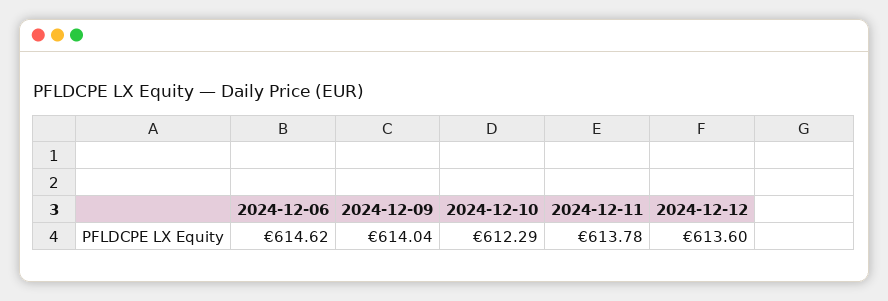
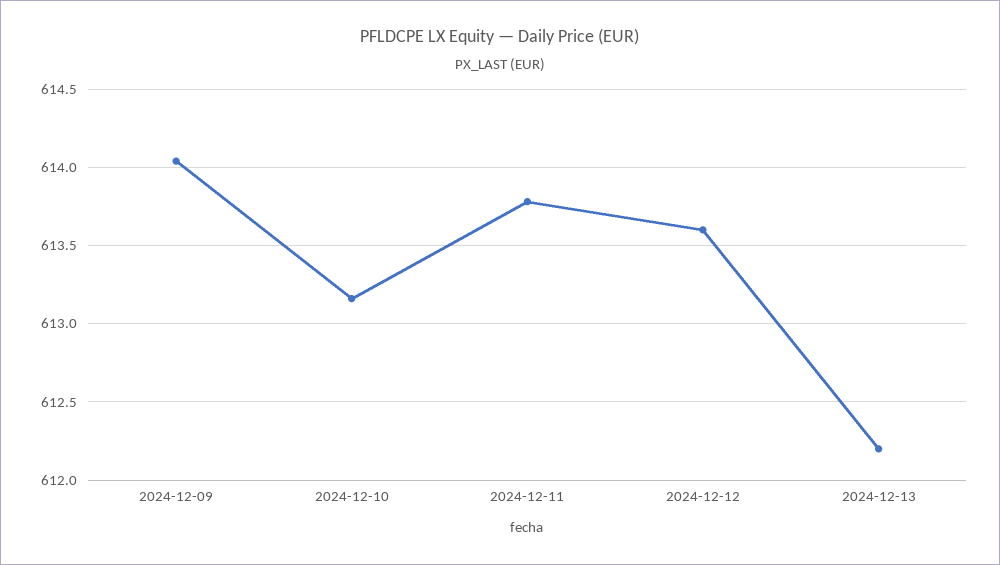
2024-12-06: 614.62 -> none
2024-12-10: 612.29 -> 613.15
2024-12-13: none -> 612.2

